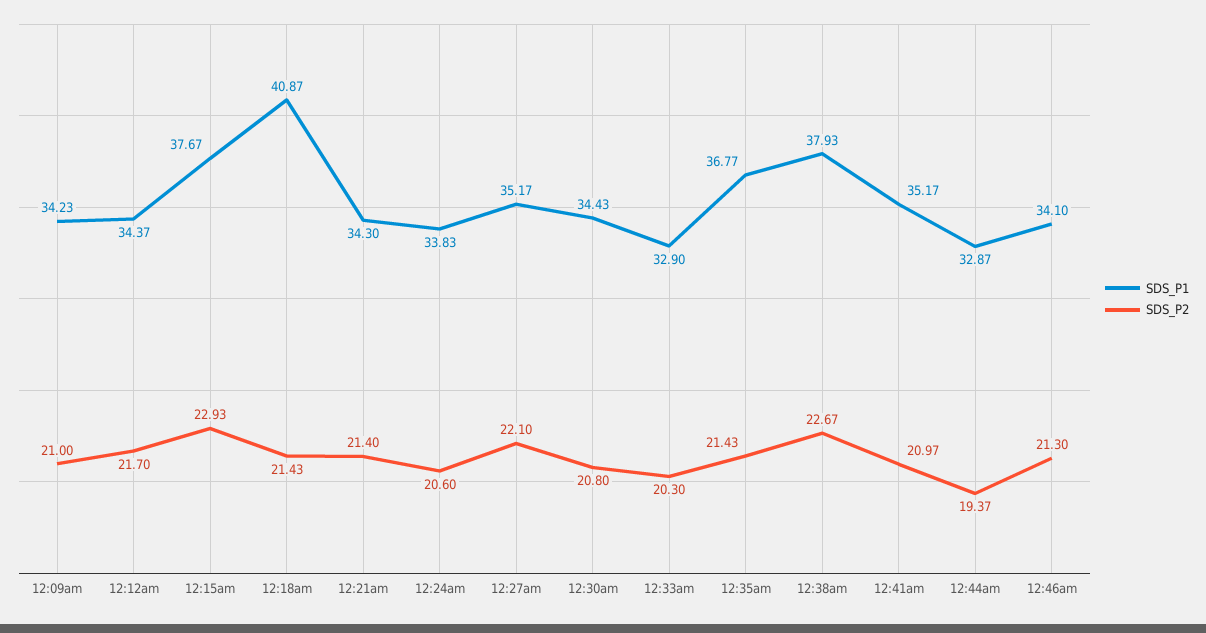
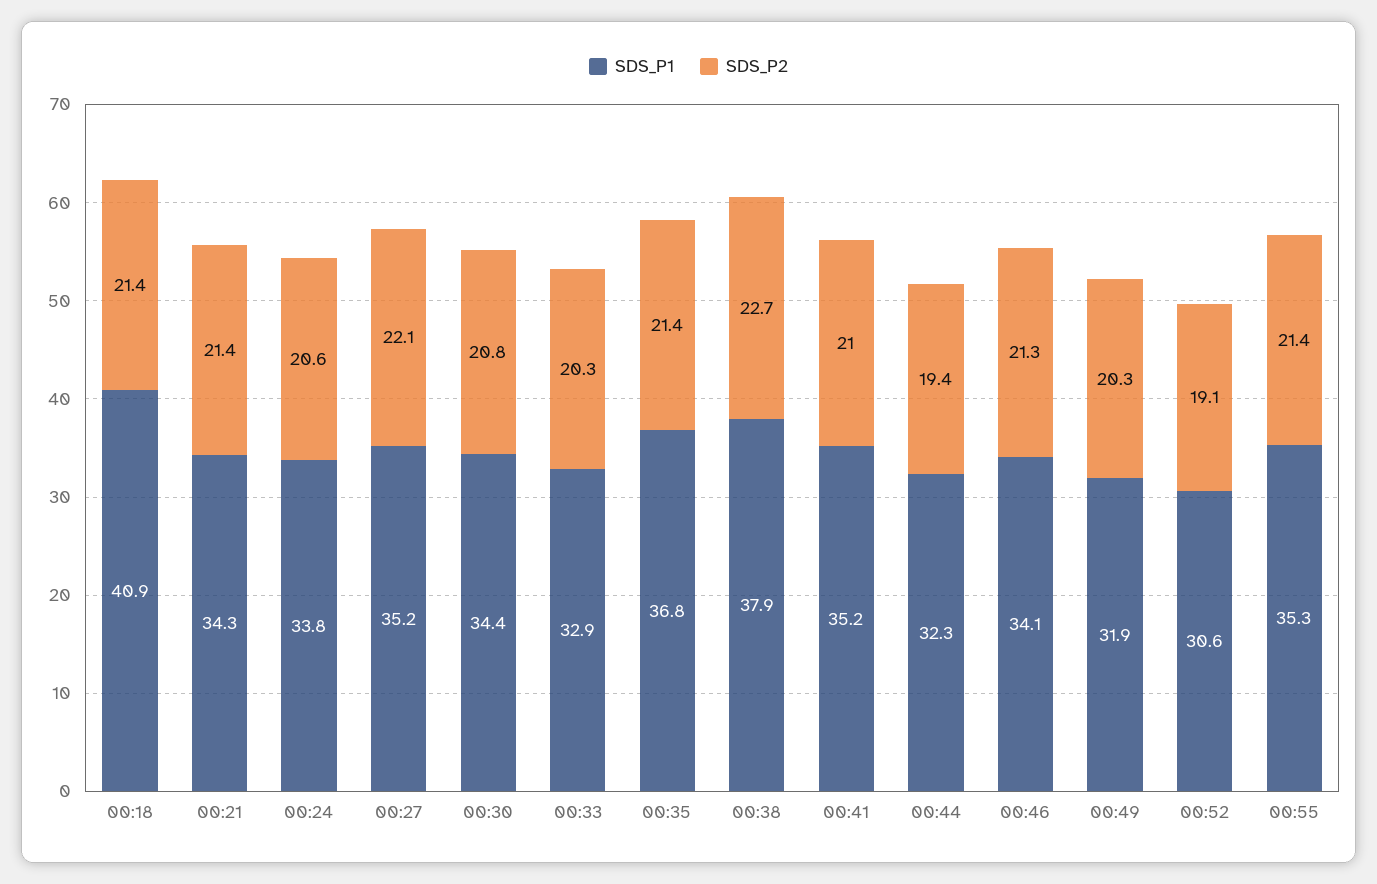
SDS_P1, 12:09am: 34.23 -> none
SDS_P2, 12:09am: 21 -> none
SDS_P1, 12:12am: 34.37 -> none
SDS_P2, 12:12am: 21.7 -> none
SDS_P1, 12:15am: 37.67 -> none
SDS_P2, 12:15am: 22.93 -> none
SDS_P1, 12:44am: 32.87 -> 32.3
SDS_P1, 00:49: none -> 31.9
SDS_P2, 00:49: none -> 20.3
SDS_P1, 00:52: none -> 30.6
SDS_P2, 00:52: none -> 19.1
SDS_P1, 00:55: none -> 35.3
SDS_P2, 00:55: none -> 21.4

